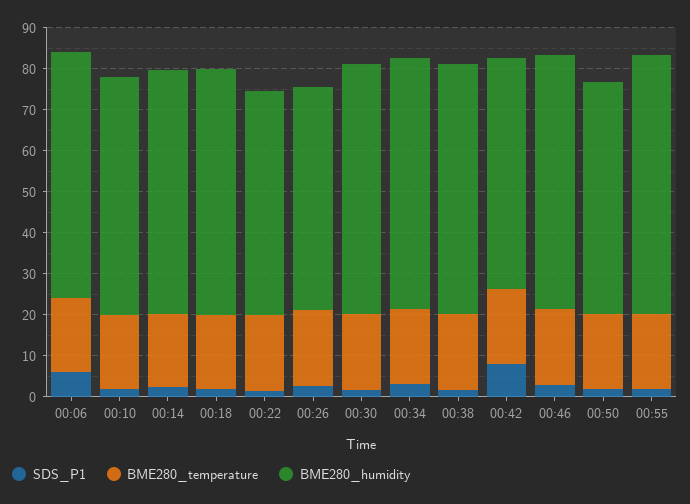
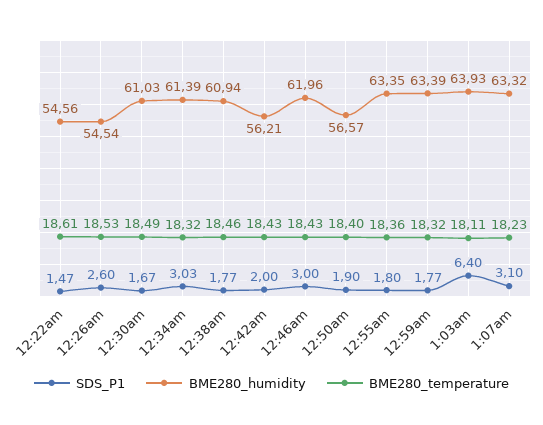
SDS_P1, 00:06: 6 -> none
BME280_temperature, 00:06: 18 -> none
BME280_humidity, 00:06: 60 -> none
SDS_P1, 00:10: 2 -> none
BME280_temperature, 00:10: 18 -> none
BME280_humidity, 00:10: 58 -> none
SDS_P1, 00:14: 2 -> none
BME280_temperature, 00:14: 18 -> none
BME280_humidity, 00:14: 60 -> none
SDS_P1, 00:18: 2 -> none
BME280_temperature, 00:18: 18 -> none
BME280_humidity, 00:18: 60 -> none
SDS_P1, 00:42: 8 -> 2
SDS_P1, 12:59am: none -> 1.77
BME280_humidity, 12:59am: none -> 63.39
BME280_temperature, 12:59am: none -> 18.32
SDS_P1, 1:03am: none -> 6.4
BME280_humidity, 1:03am: none -> 63.93
BME280_temperature, 1:03am: none -> 18.11
SDS_P1, 1:07am: none -> 3.1
BME280_humidity, 1:07am: none -> 63.32
BME280_temperature, 1:07am: none -> 18.23

